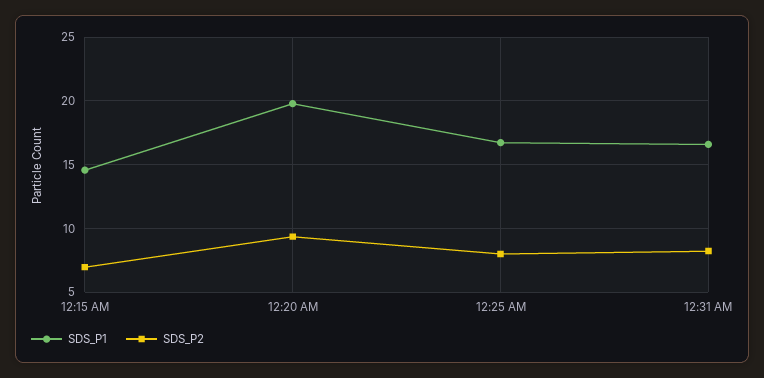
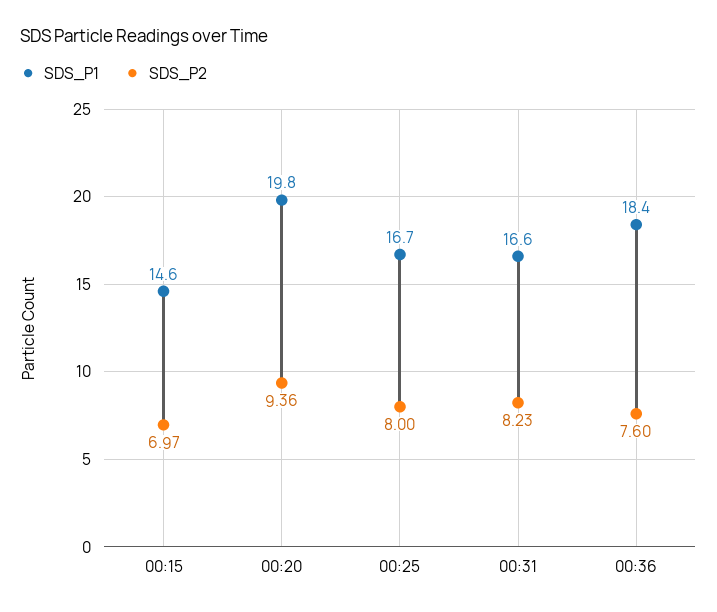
SDS_P1, 00:36: none -> 18.4
SDS_P2, 00:36: none -> 7.6

